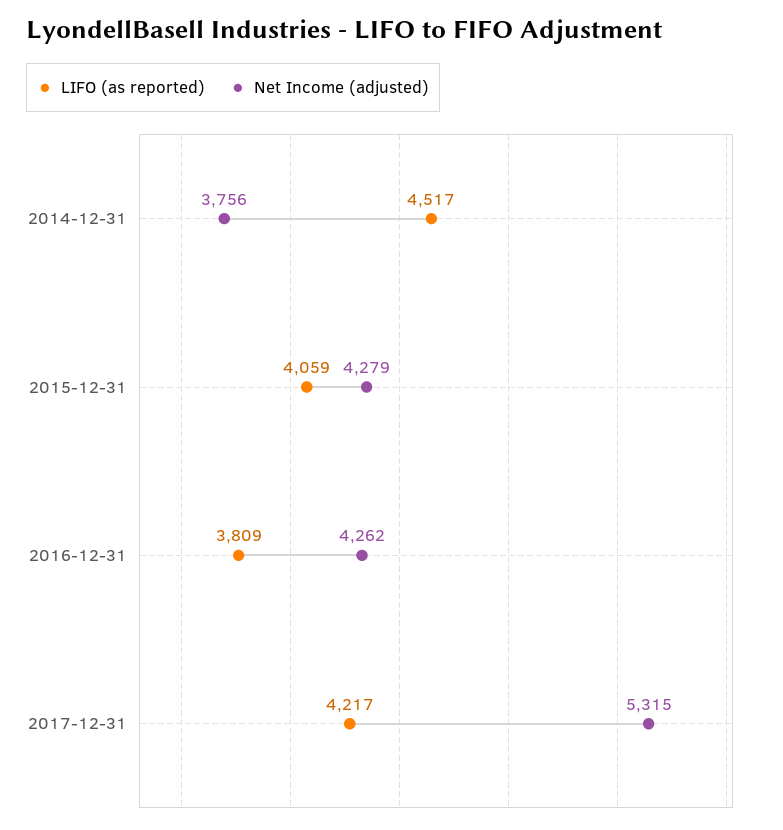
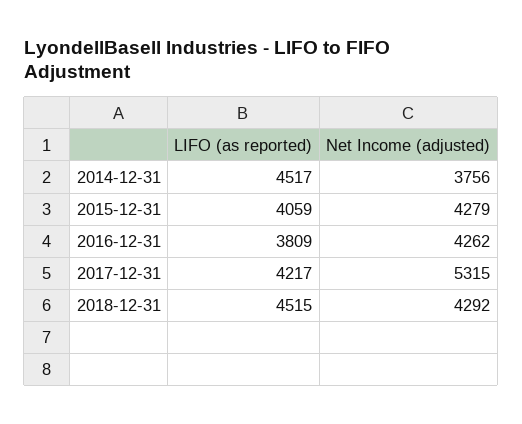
LIFO (as reported), 2018-12-31: none -> 4515
Net Income (adjusted), 2018-12-31: none -> 4292

